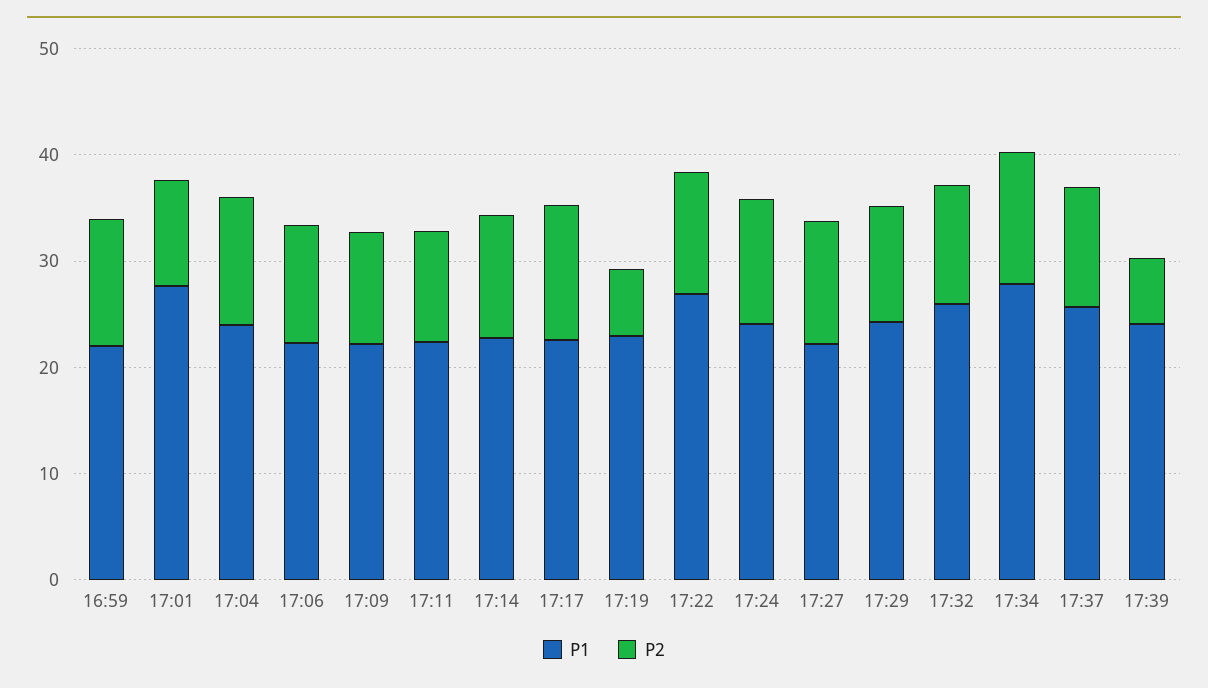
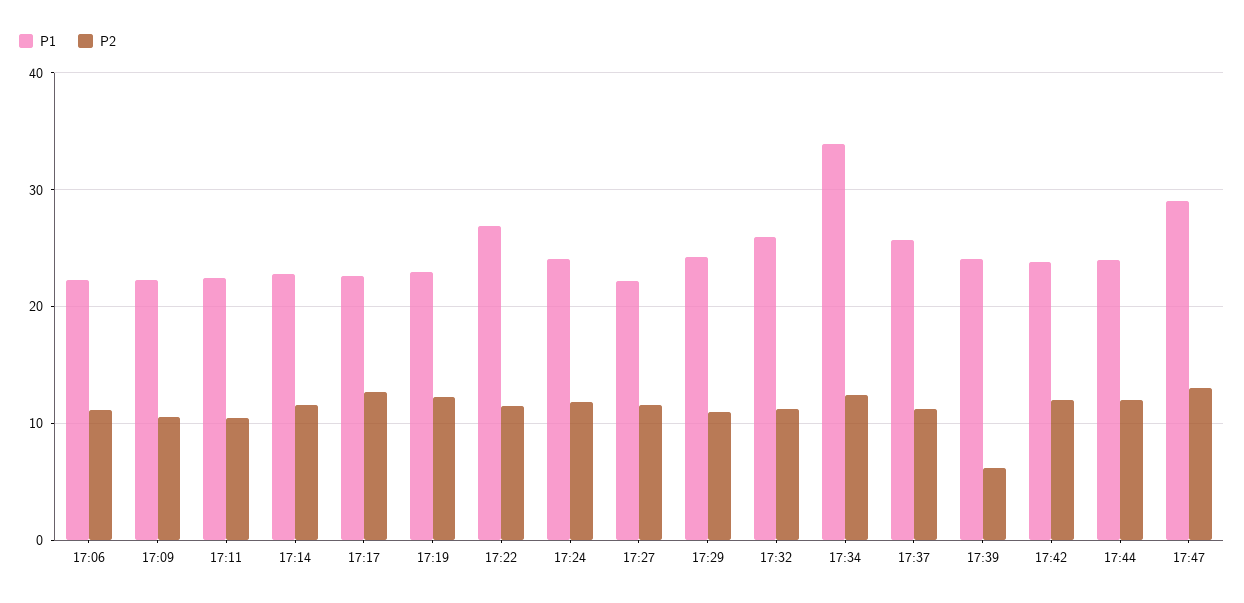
P1, 16:59: 22 -> none
P2, 16:59: 12 -> none
P1, 17:01: 28 -> none
P2, 17:01: 10 -> none
P1, 17:04: 24 -> none
P2, 17:04: 12 -> none
P2, 17:19: 6 -> 12
P1, 17:34: 28 -> 34
P1, 17:42: none -> 24
P2, 17:42: none -> 12
P1, 17:44: none -> 24
P2, 17:44: none -> 12
P1, 17:47: none -> 29
P2, 17:47: none -> 13

